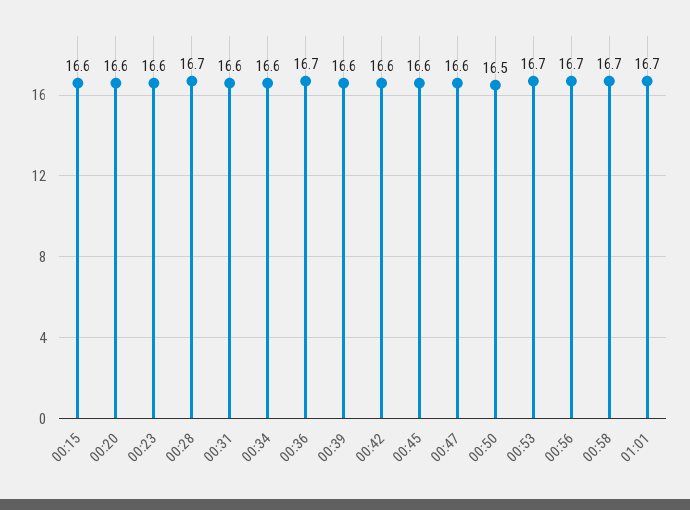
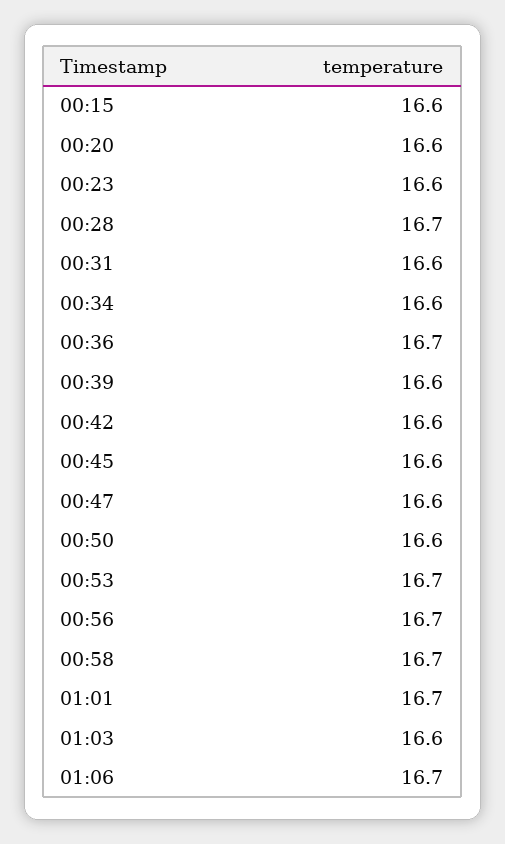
00:50: 16.5 -> 16.6
01:03: none -> 16.6
01:06: none -> 16.7

